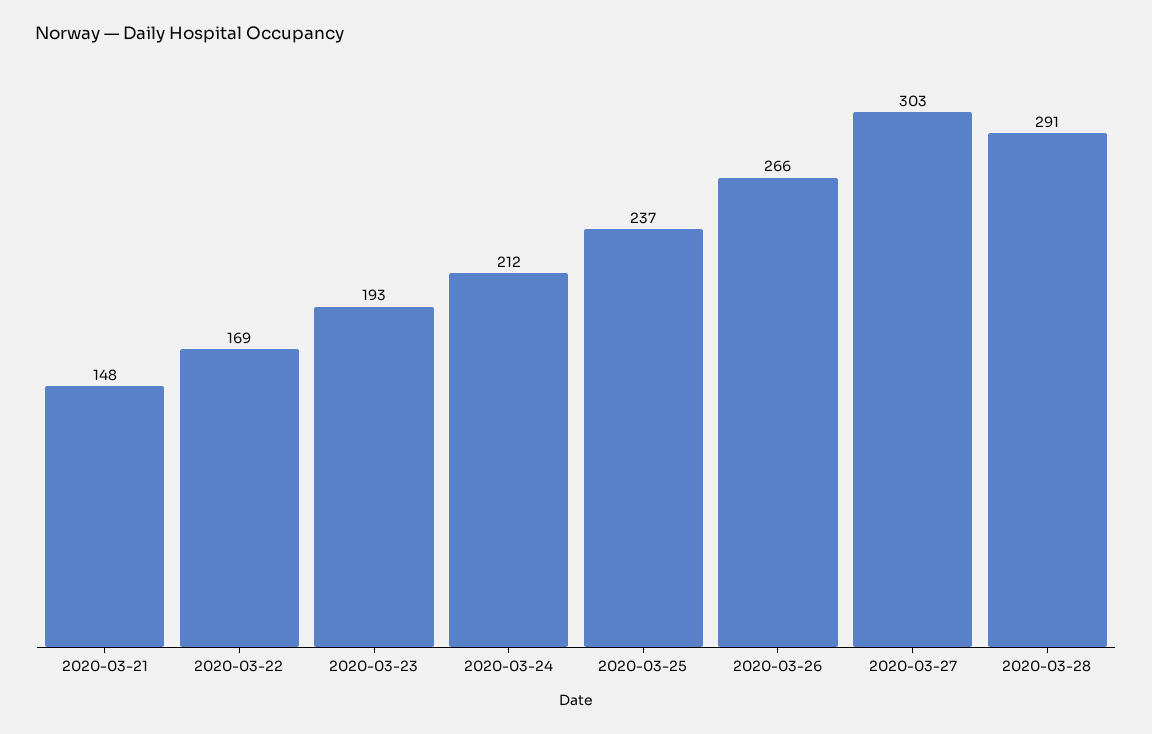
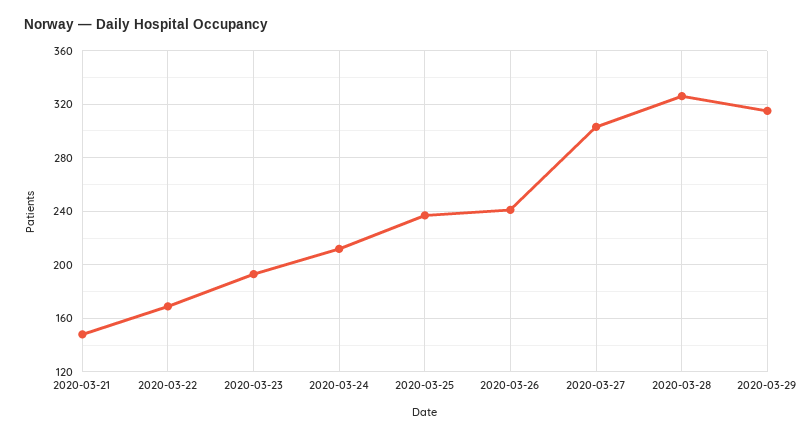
2020-03-26: 266 -> 240
2020-03-28: 291 -> 325
2020-03-29: none -> 315

